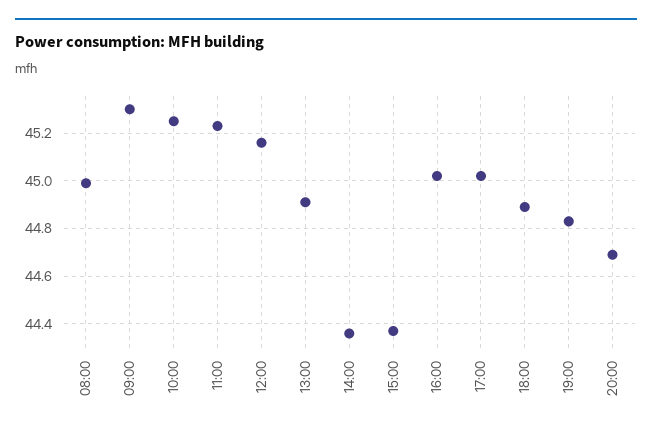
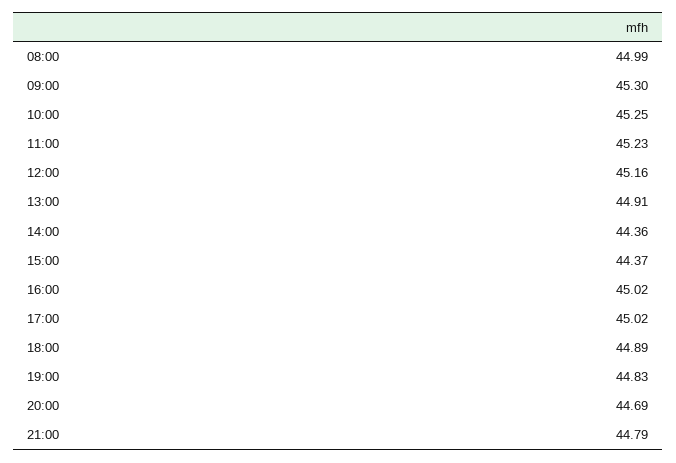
21:00: none -> 44.79

